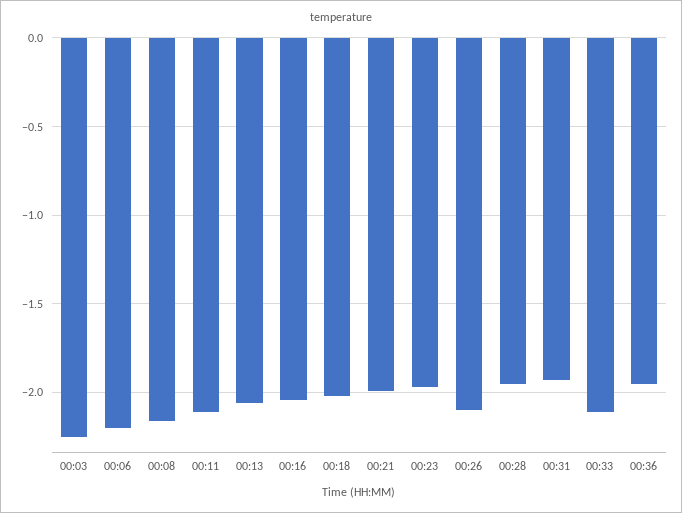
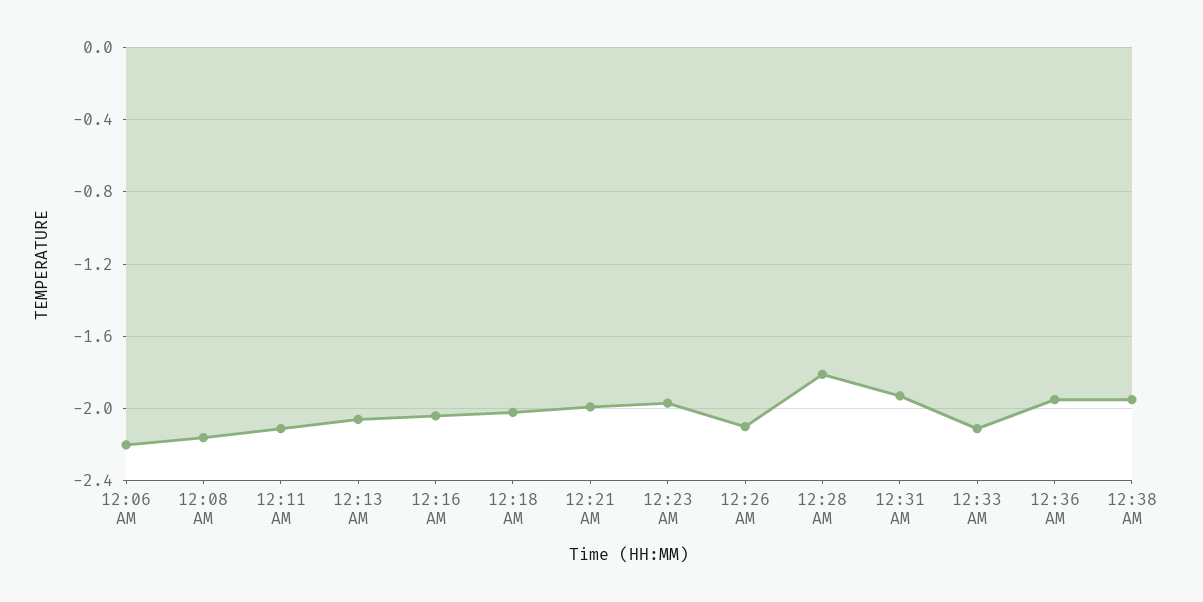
00:03: -2.25 -> none
00:28: -1.95 -> -1.8
12:38 AM: none -> -1.95

